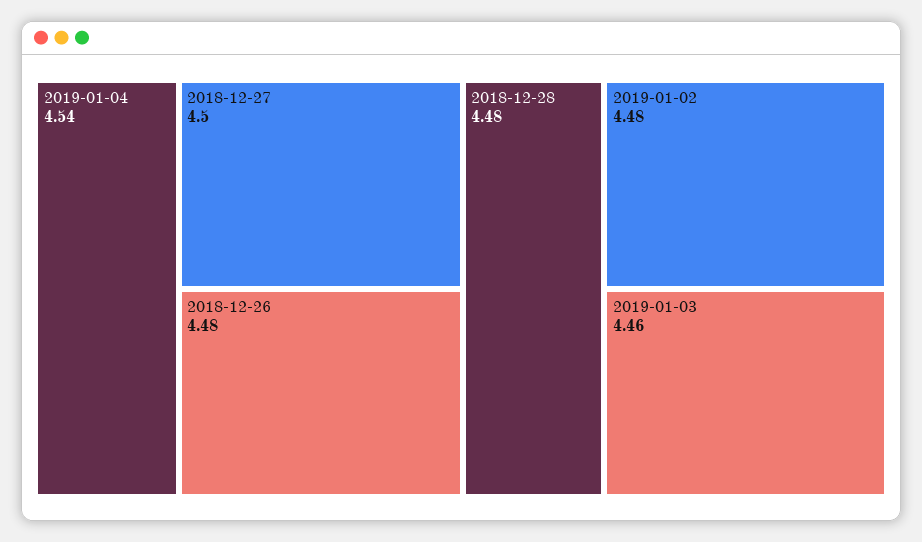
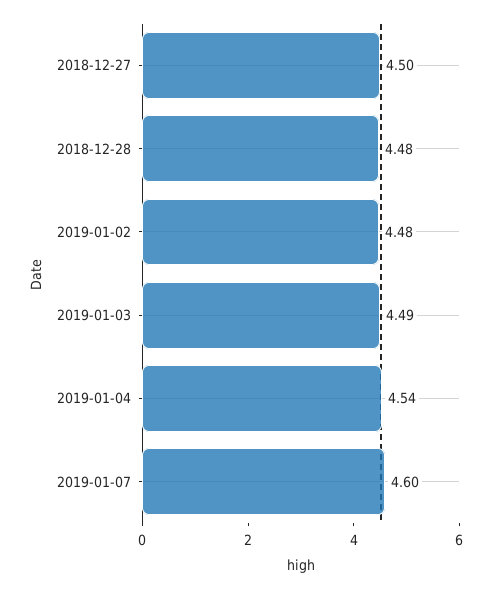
2018-12-26: 4.48 -> none
2019-01-03: 4.46 -> 4.49
2019-01-07: none -> 4.6

